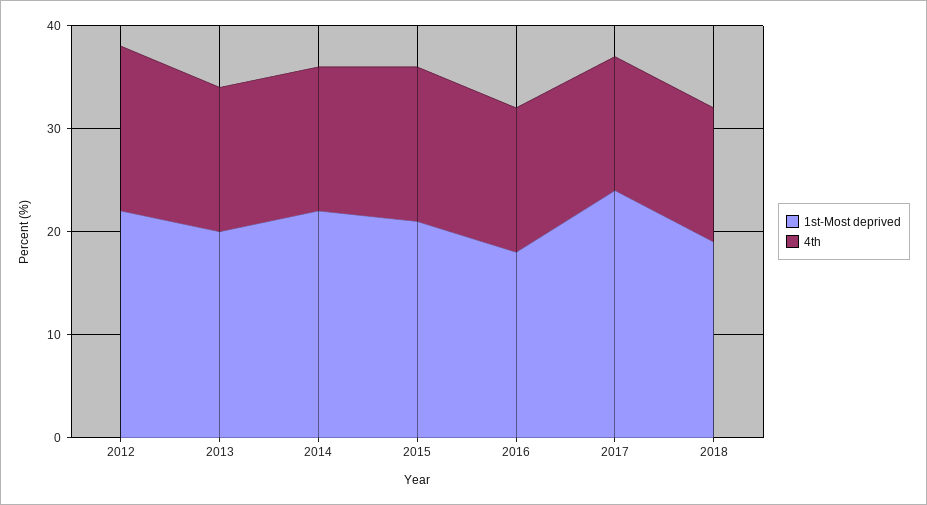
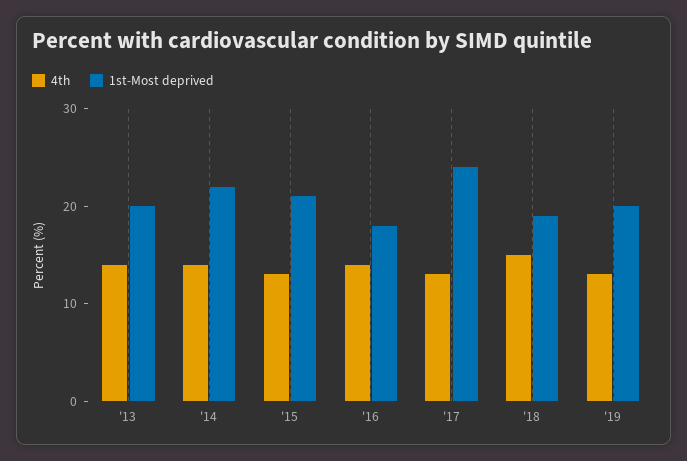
1st-Most deprived, 2012: 22 -> none
4th, 2012: 16 -> none
4th, 2015: 15 -> 13
4th, 2018: 13 -> 15
4th, '19: none -> 13
1st-Most deprived, '19: none -> 20

